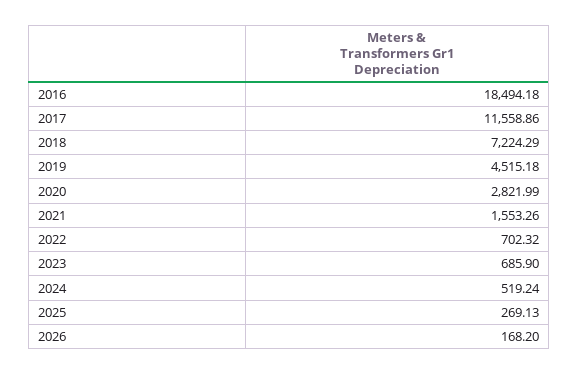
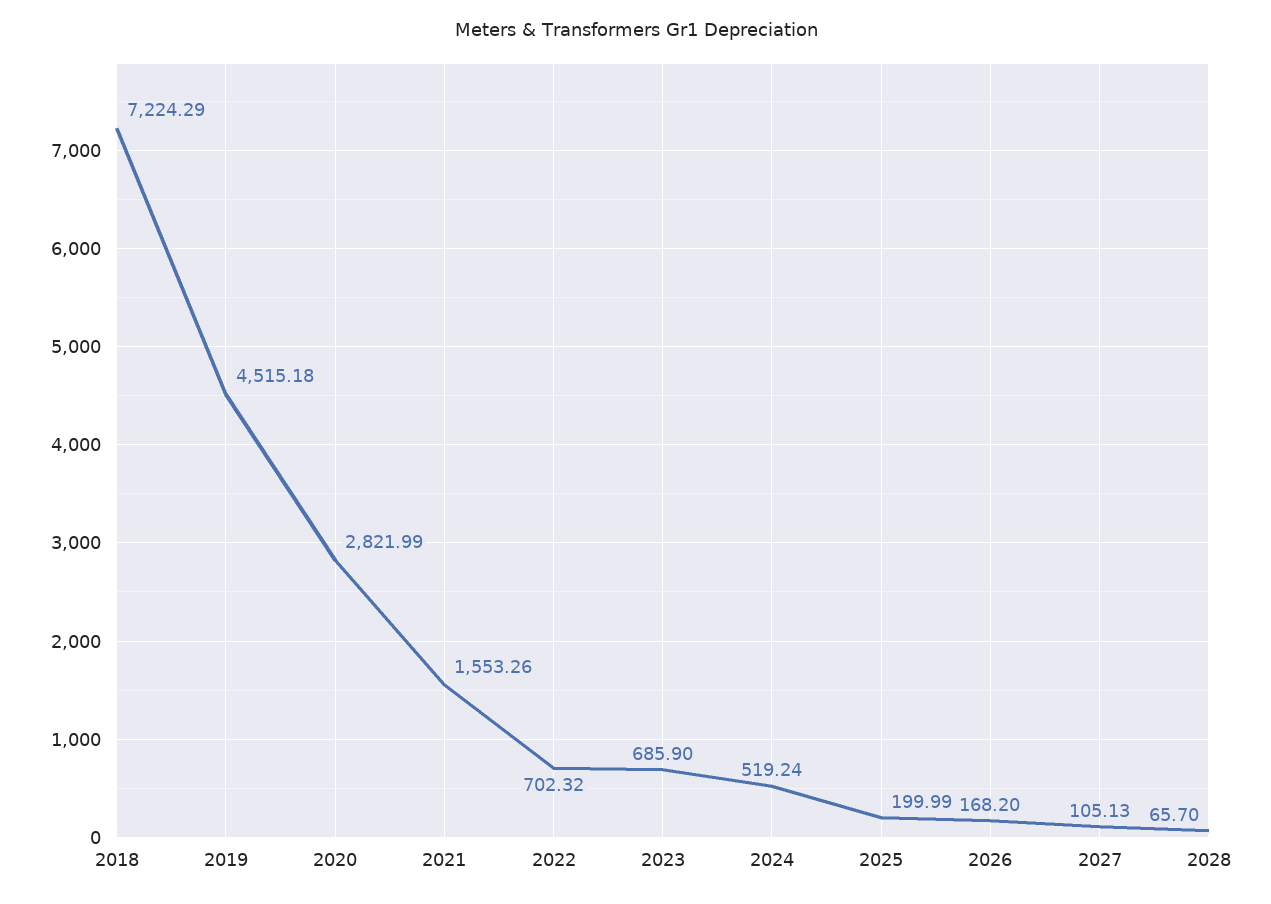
2016: 18494.18 -> none
2017: 11558.86 -> none
2025: 269.13 -> 199.99
2027: none -> 105.13
2028: none -> 65.7

